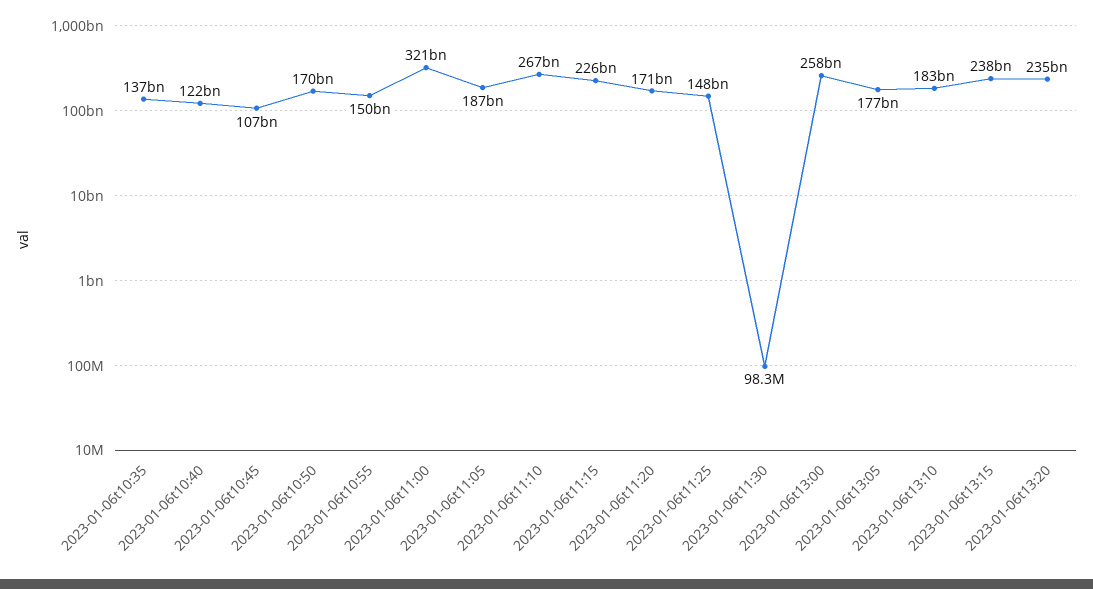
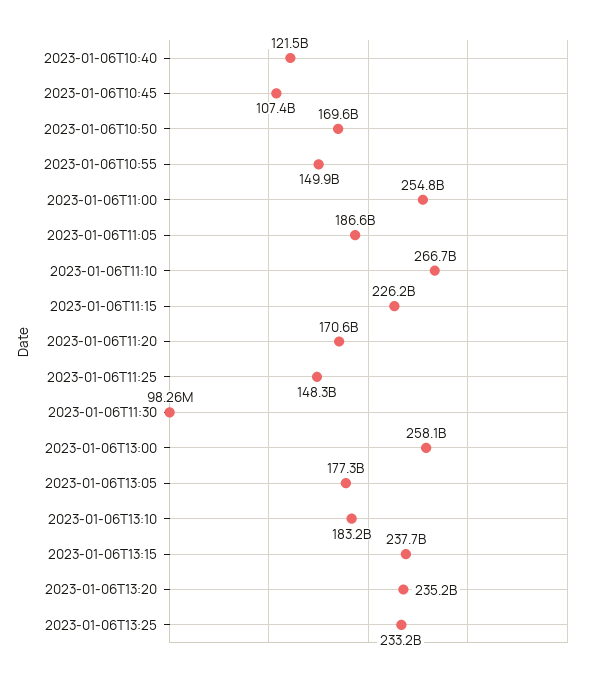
2023-01-06t10:35: 137000000000 -> none
2023-01-06t11:00: 321000000000 -> 254800000000
2023-01-06T13:25: none -> 233200000000

